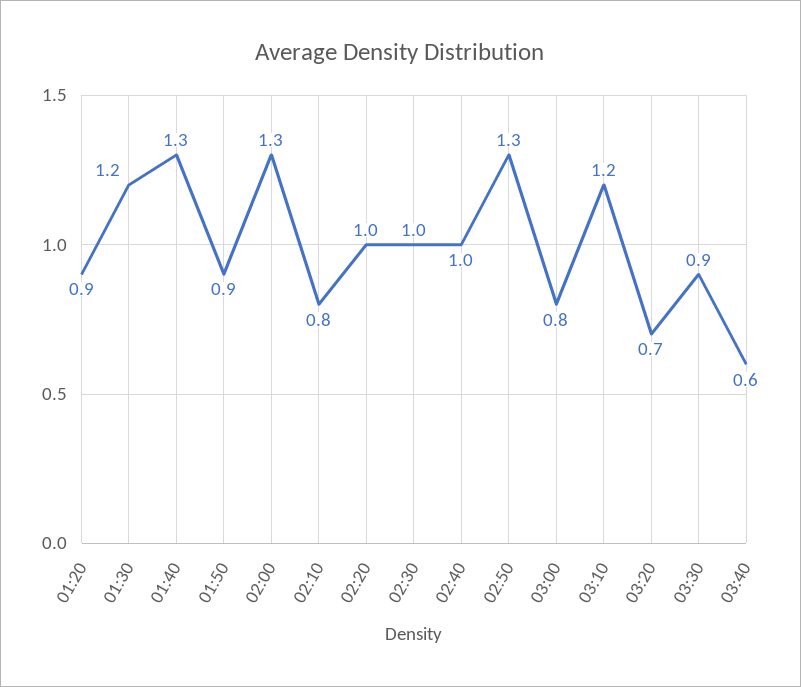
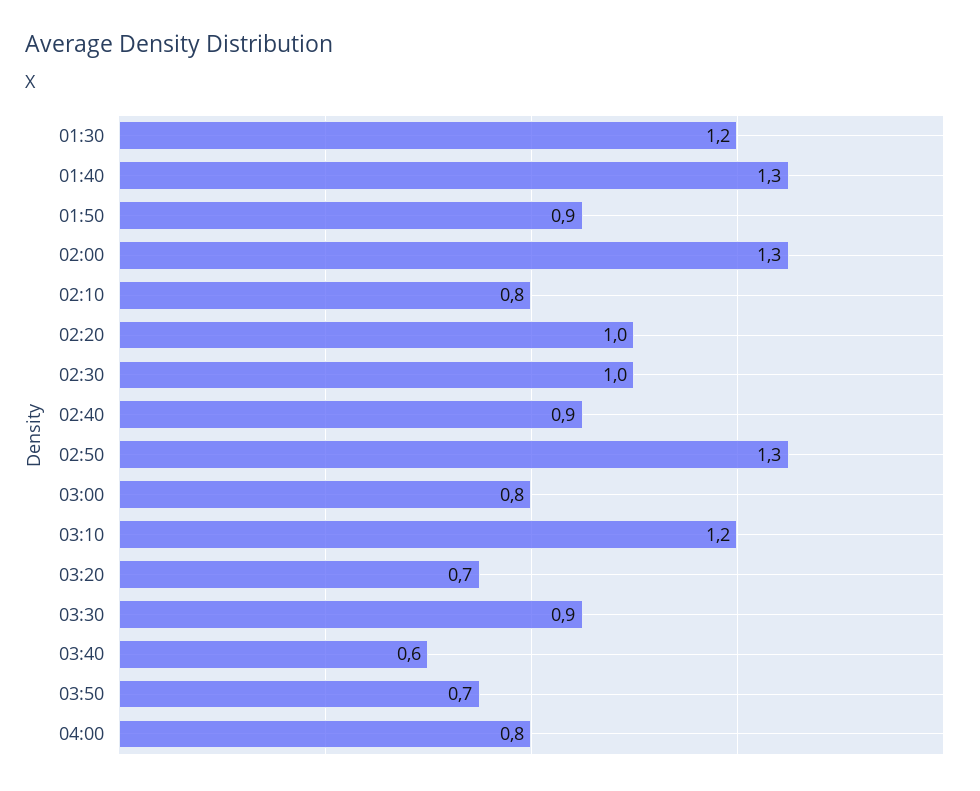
01:20: 0.9 -> none
02:40: 1 -> 0.9
03:50: none -> 0.7
04:00: none -> 0.8

